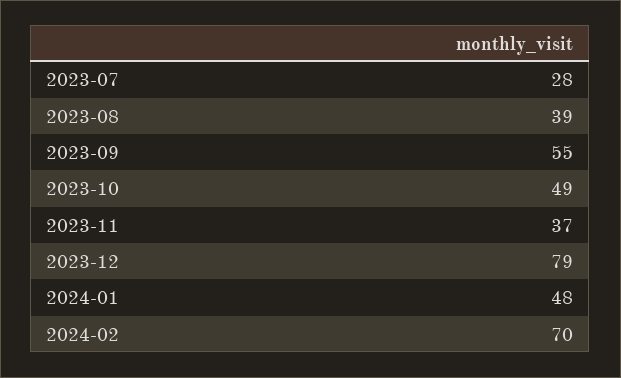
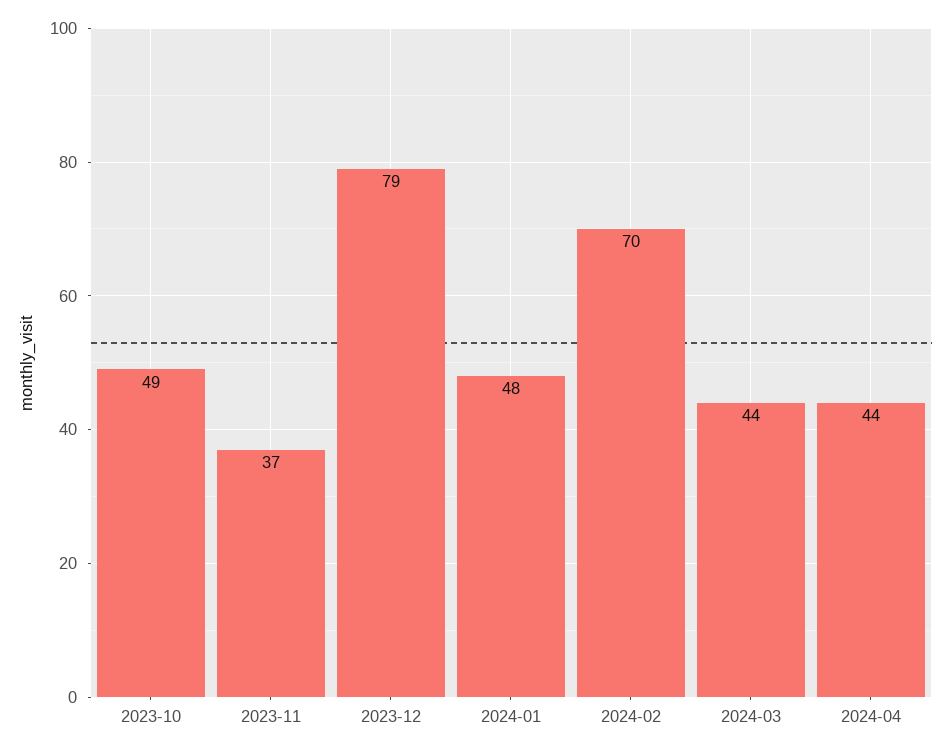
2023-07: 28 -> none
2023-08: 39 -> none
2023-09: 55 -> none
2024-03: none -> 44
2024-04: none -> 44

